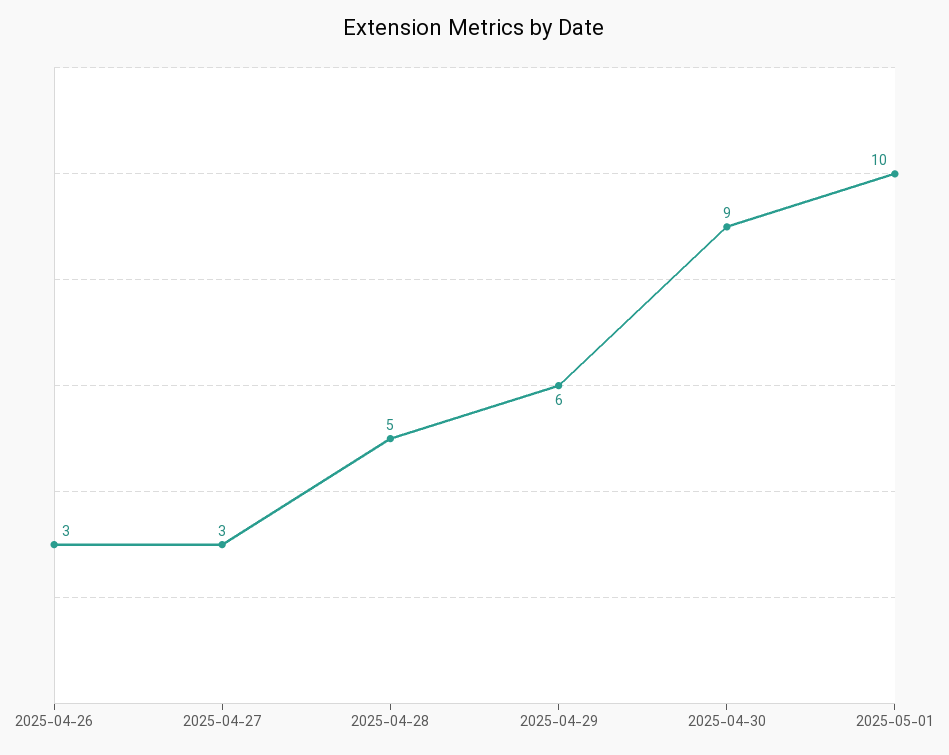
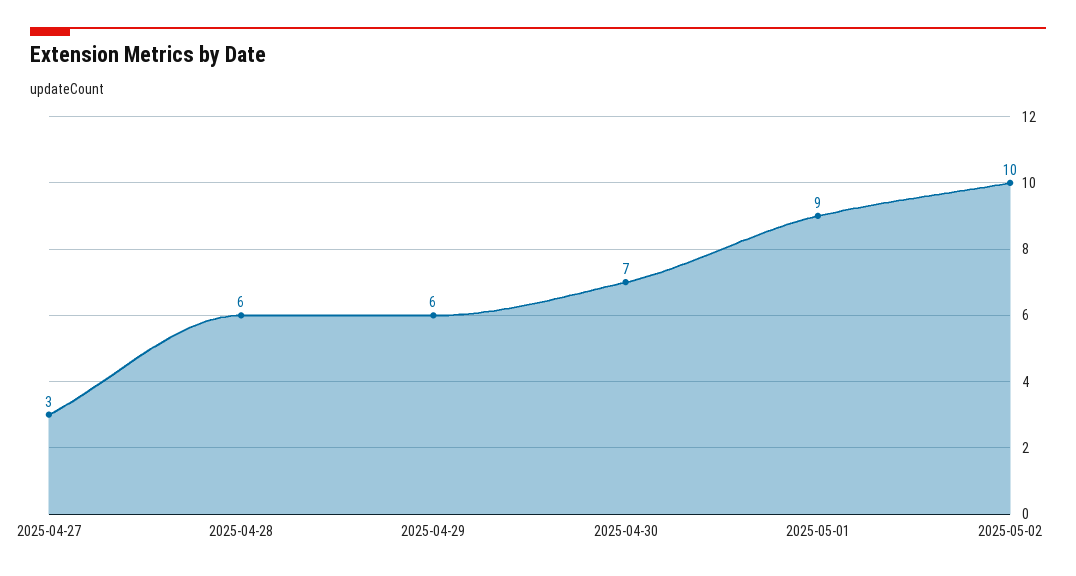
2025-04-26: 3 -> none
2025-04-28: 5 -> 6
2025-04-30: 9 -> 7
2025-05-01: 10 -> 9
2025-05-02: none -> 10

